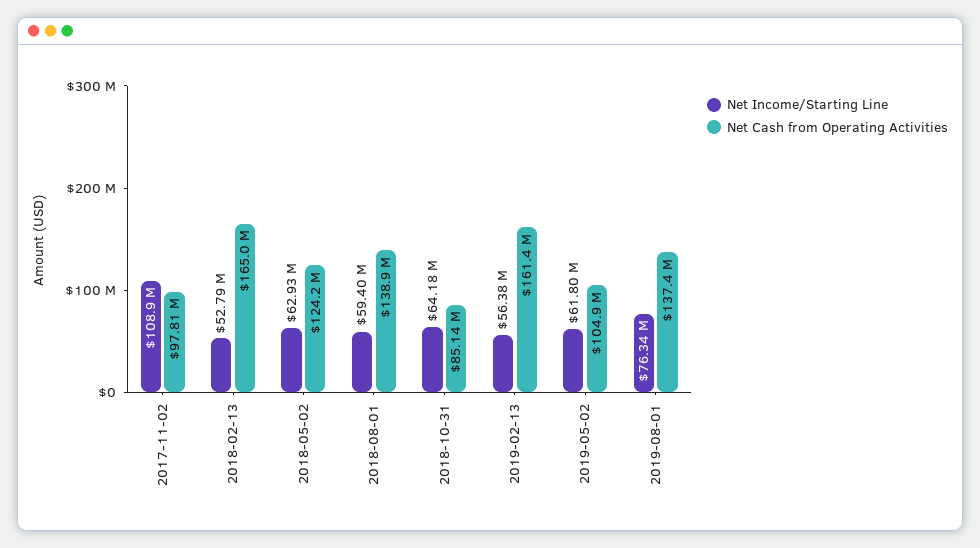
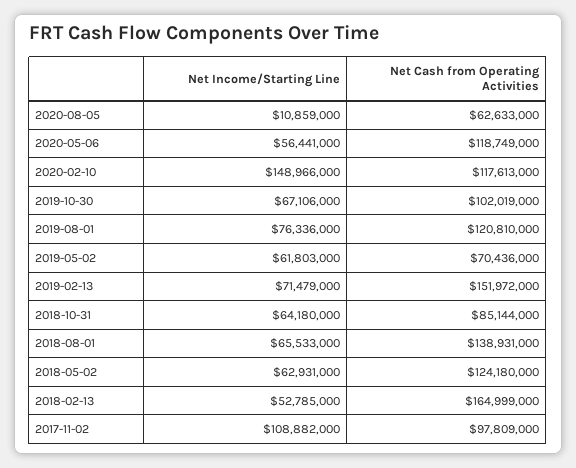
Net Income/Starting Line, 2018-08-01: 59400000 -> 65533000
Net Income/Starting Line, 2019-02-13: 56380000 -> 71479000
Net Cash from Operating Activities, 2019-02-13: 161400000 -> 151972000
Net Cash from Operating Activities, 2019-05-02: 104900000 -> 70436000
Net Cash from Operating Activities, 2019-08-01: 137400000 -> 120810000
Net Income/Starting Line, 2020-08-05: none -> 10859000
Net Cash from Operating Activities, 2020-08-05: none -> 62633000
Net Income/Starting Line, 2020-05-06: none -> 56441000
Net Cash from Operating Activities, 2020-05-06: none -> 118749000
Net Income/Starting Line, 2020-02-10: none -> 148966000
Net Cash from Operating Activities, 2020-02-10: none -> 117613000
Net Income/Starting Line, 2019-10-30: none -> 67106000
Net Cash from Operating Activities, 2019-10-30: none -> 102019000

